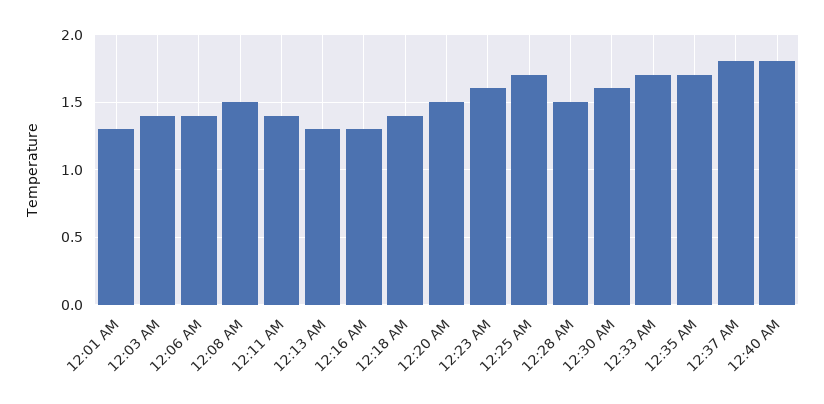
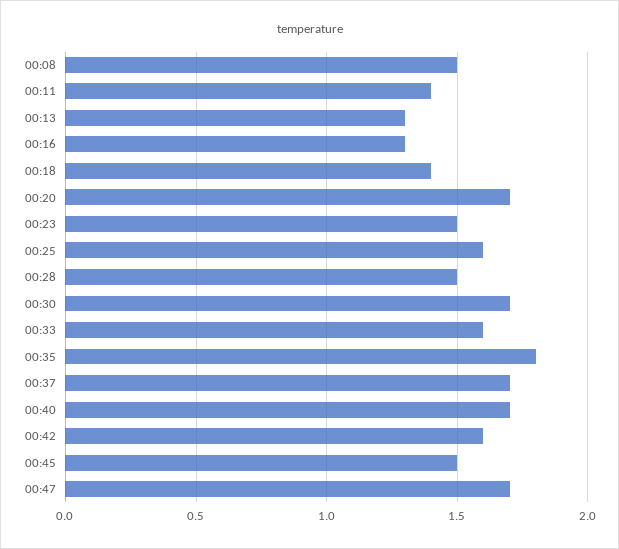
12:01 AM: 1.3 -> none
12:03 AM: 1.4 -> none
12:06 AM: 1.4 -> none
12:20 AM: 1.5 -> 1.7
12:23 AM: 1.6 -> 1.5
12:25 AM: 1.7 -> 1.6
12:30 AM: 1.6 -> 1.7
12:33 AM: 1.7 -> 1.6
12:35 AM: 1.7 -> 1.8
12:37 AM: 1.8 -> 1.7
12:40 AM: 1.8 -> 1.7
00:42: none -> 1.6
00:45: none -> 1.5
00:47: none -> 1.7

